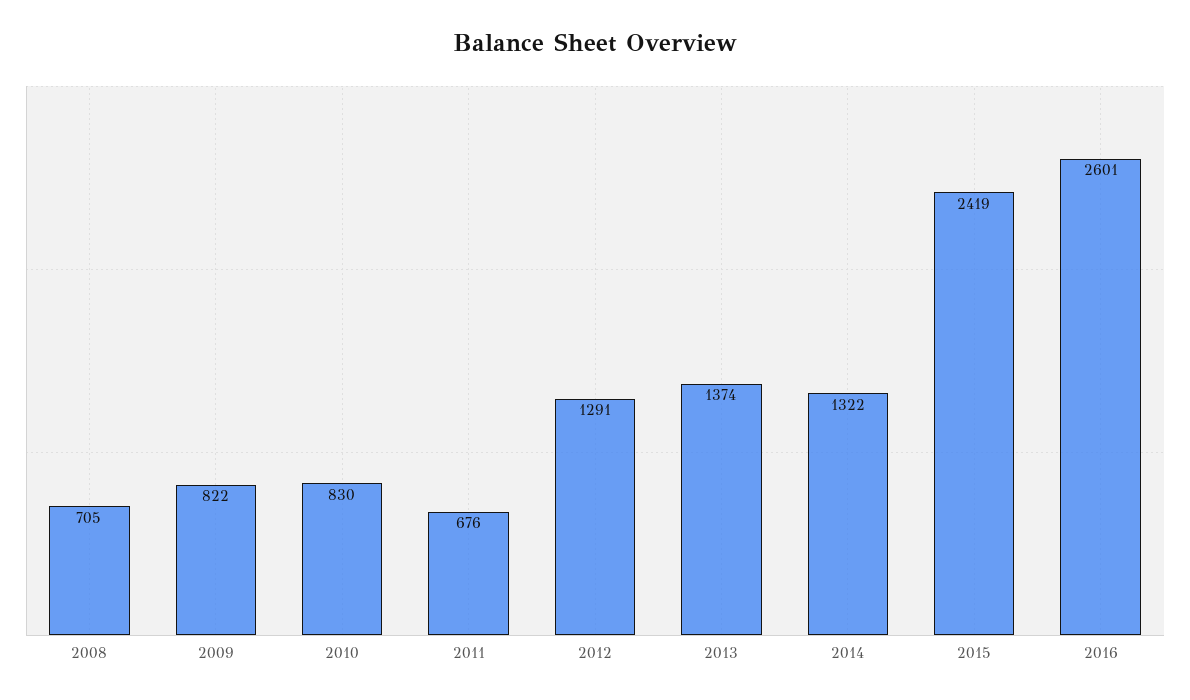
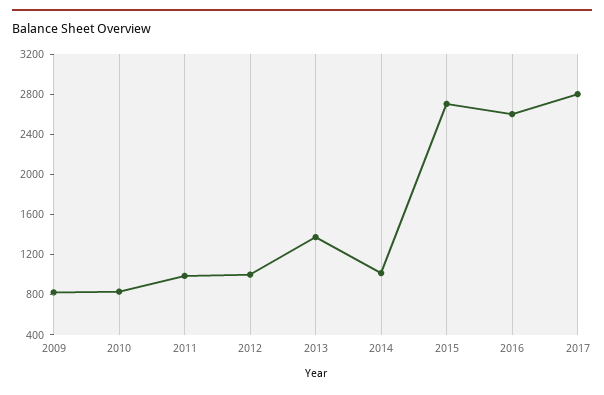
2008: 705 -> none
2011: 676 -> 1000
2012: 1291 -> 1000
2014: 1322 -> 1000
2015: 2419 -> 2700
2017: none -> 2800

